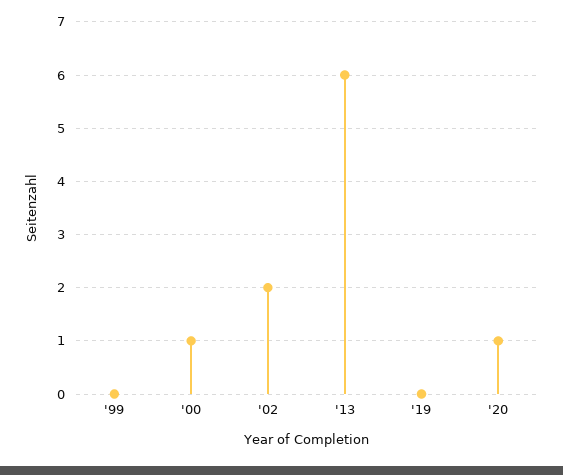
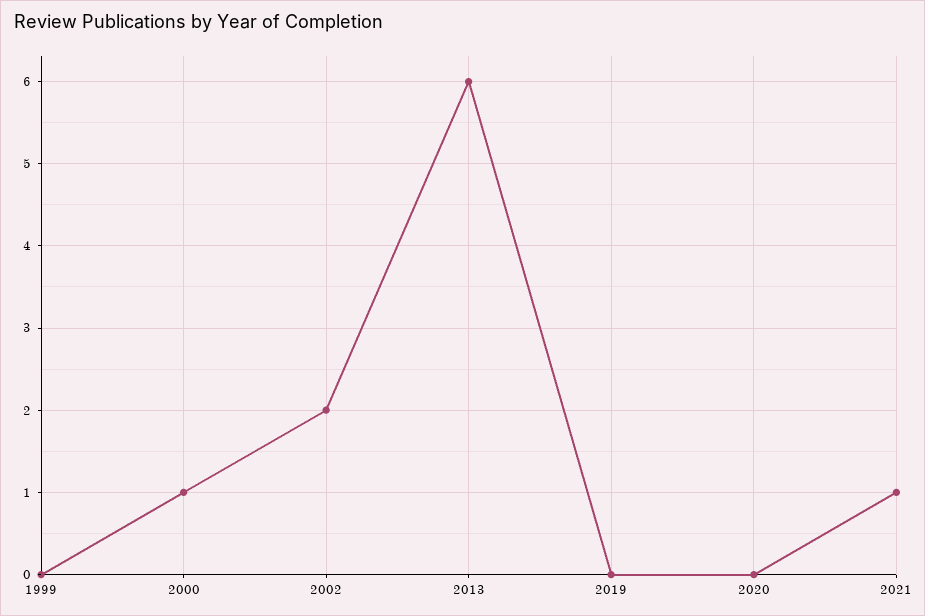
'20: 1 -> 0
2021: none -> 1

